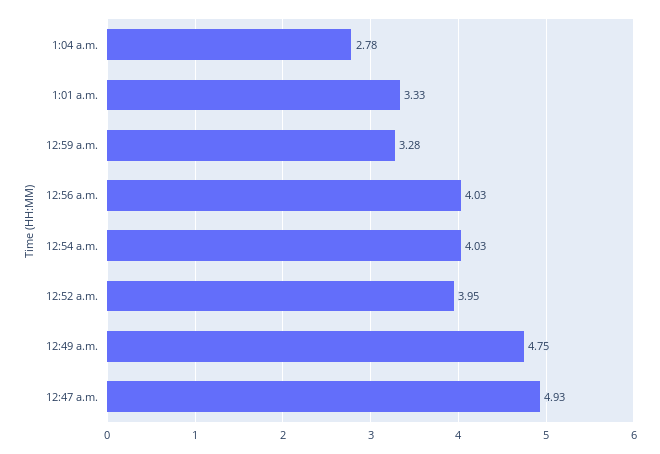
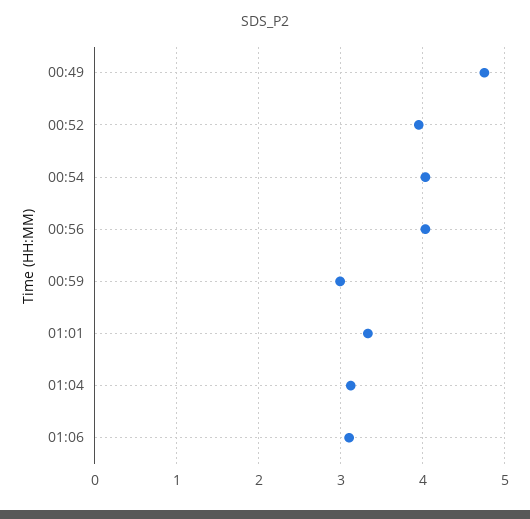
1:04 a.m.: 2.78 -> 3.1
12:59 a.m.: 3.28 -> 3
12:47 a.m.: 4.93 -> none
01:06: none -> 3.1

